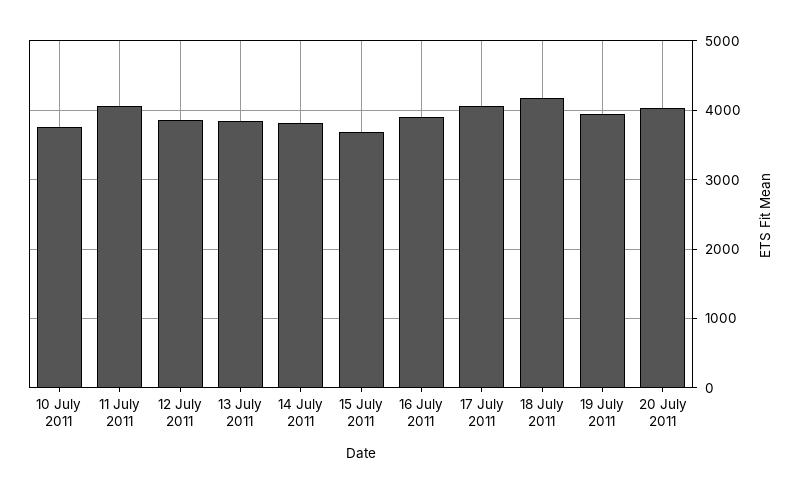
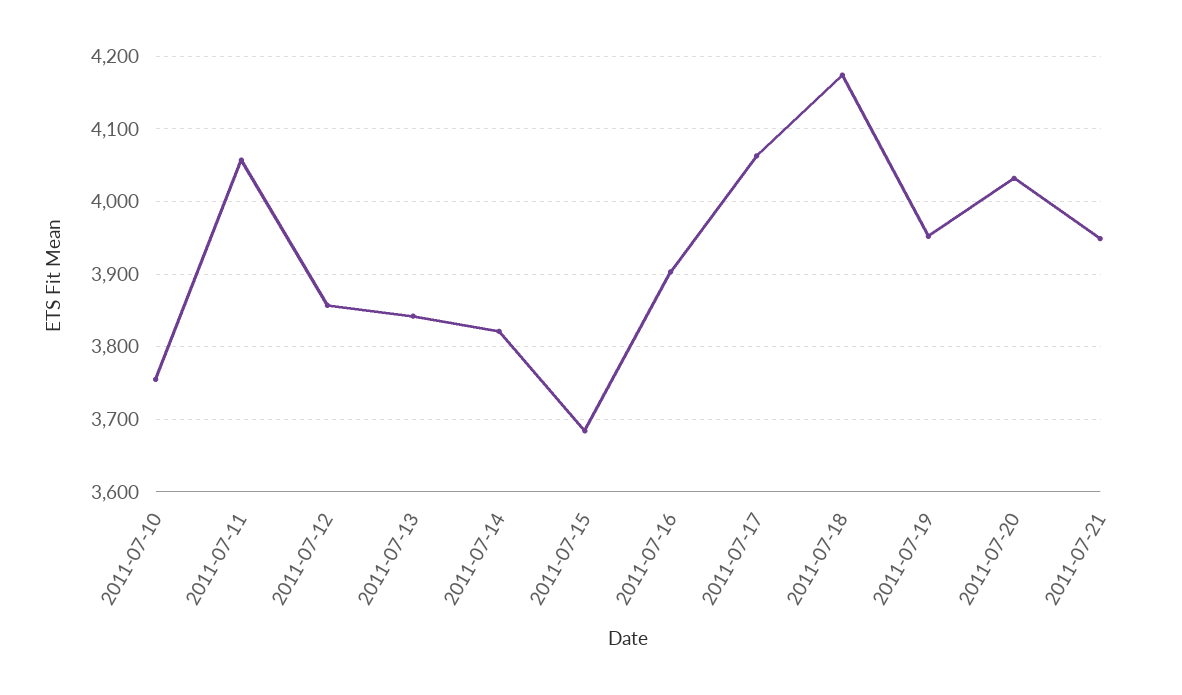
2011-07-21: none -> 3950

